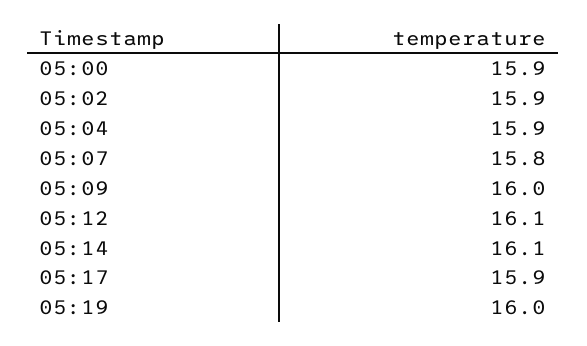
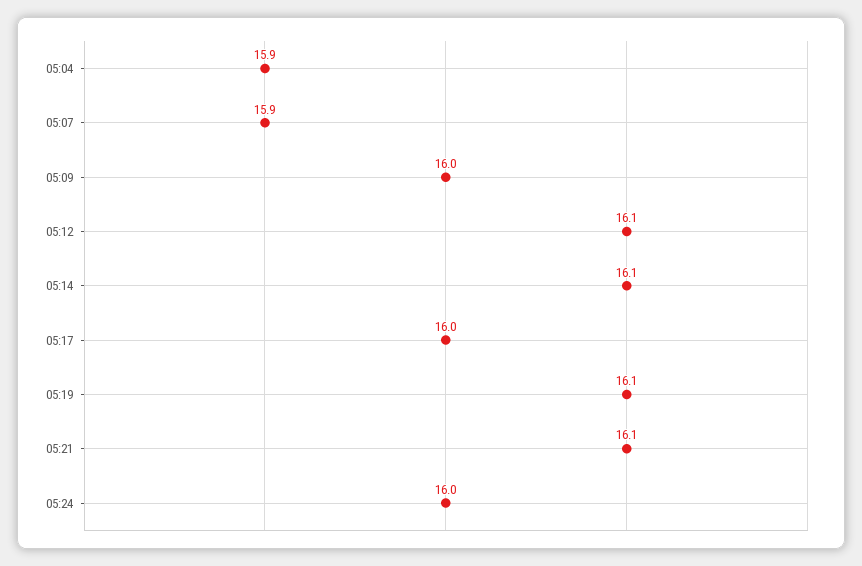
05:00: 15.9 -> none
05:02: 15.9 -> none
05:07: 15.8 -> 15.9
05:17: 15.9 -> 16
05:19: 16 -> 16.1
05:21: none -> 16.1
05:24: none -> 16

